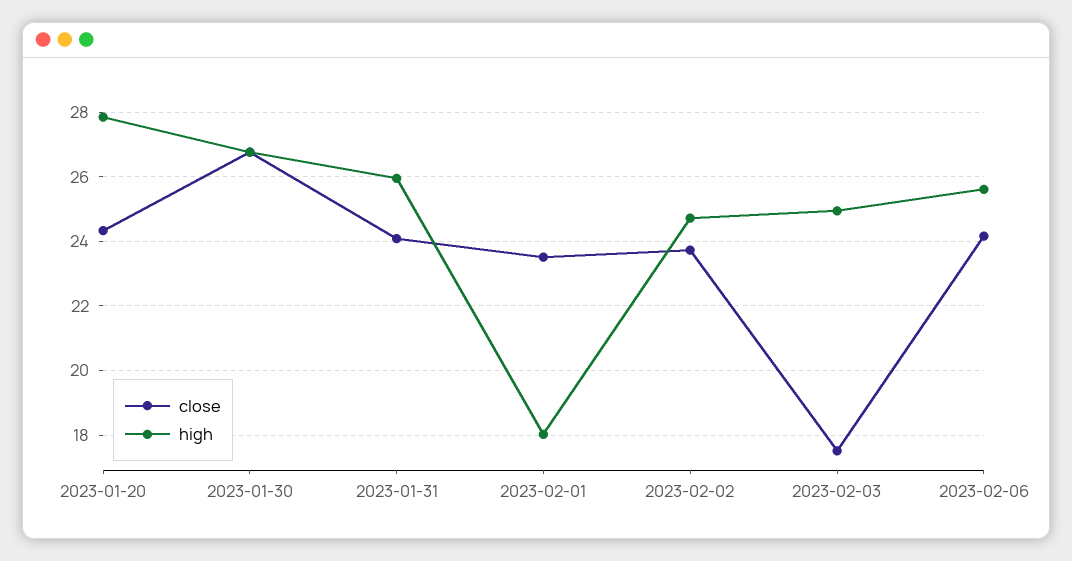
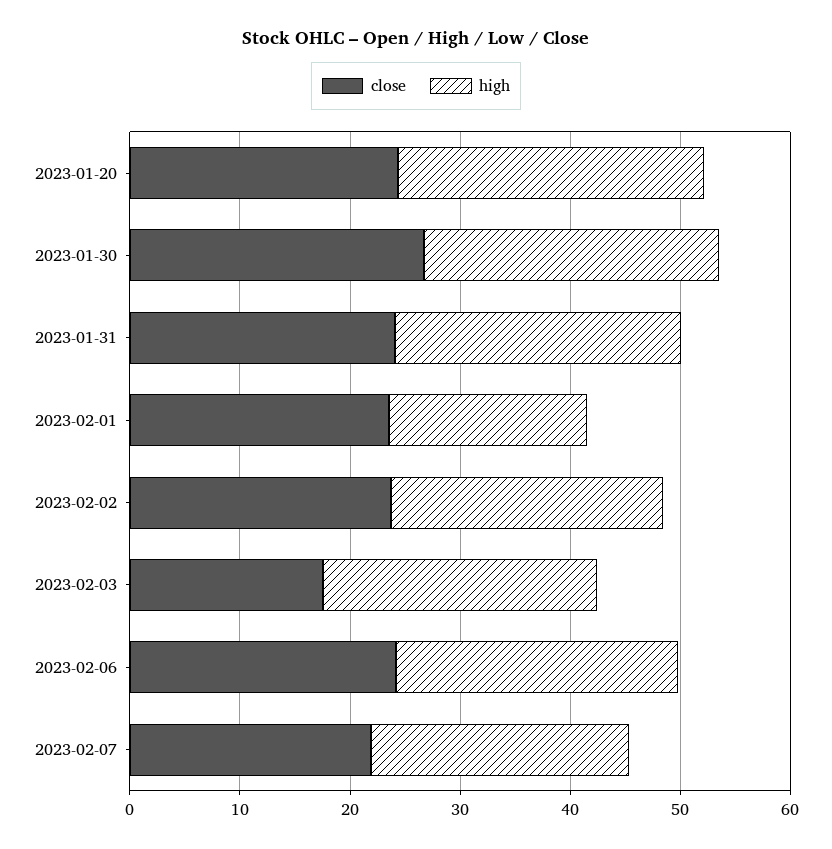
close, 2023-02-07: none -> 22
high, 2023-02-07: none -> 24

